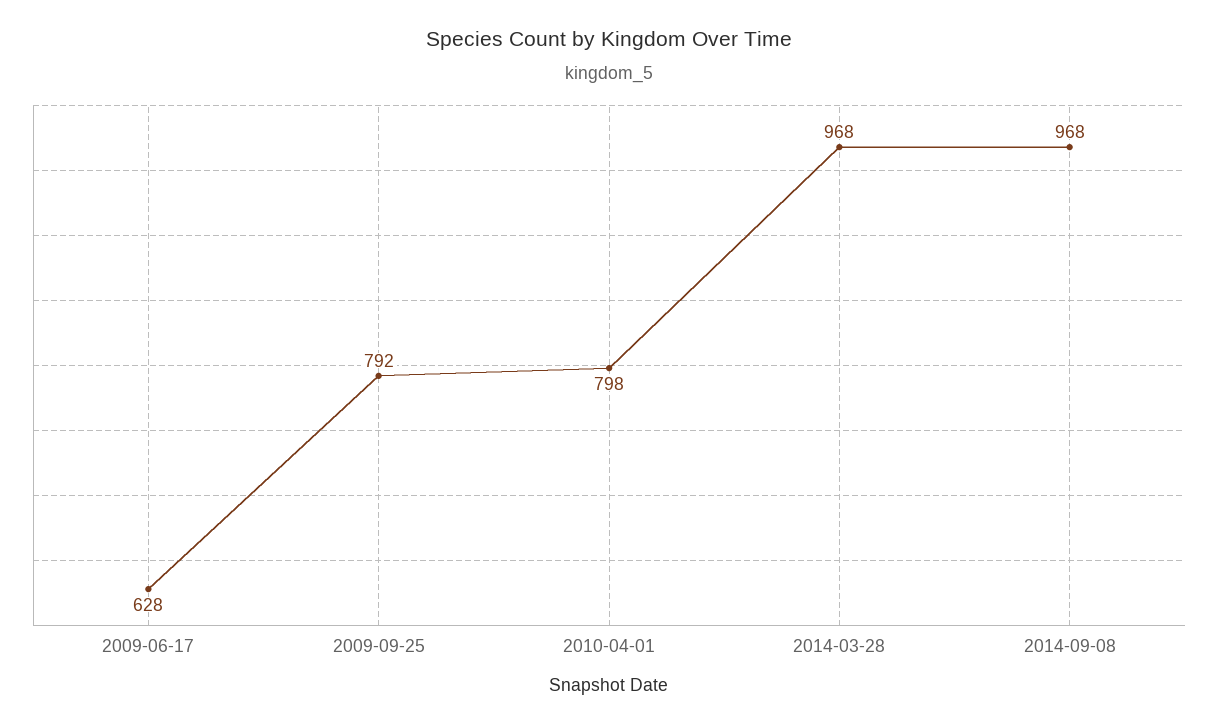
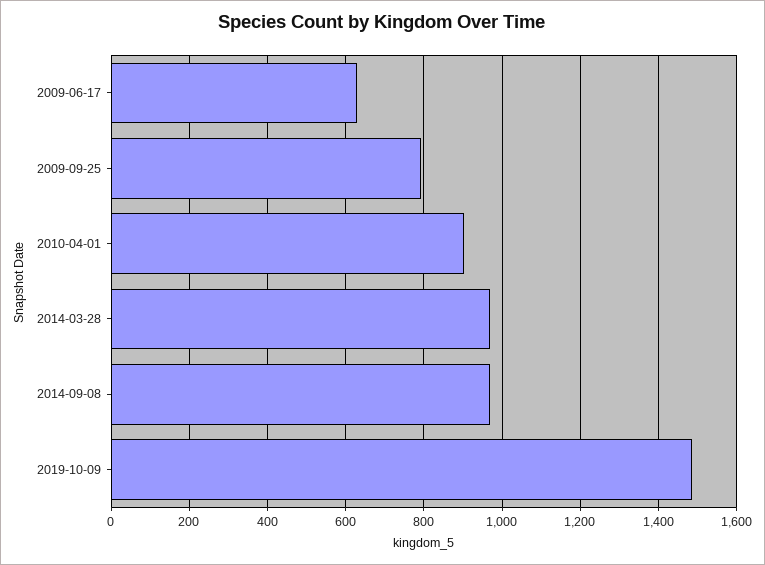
2010-04-01: 798 -> 900
2019-10-09: none -> 1480

